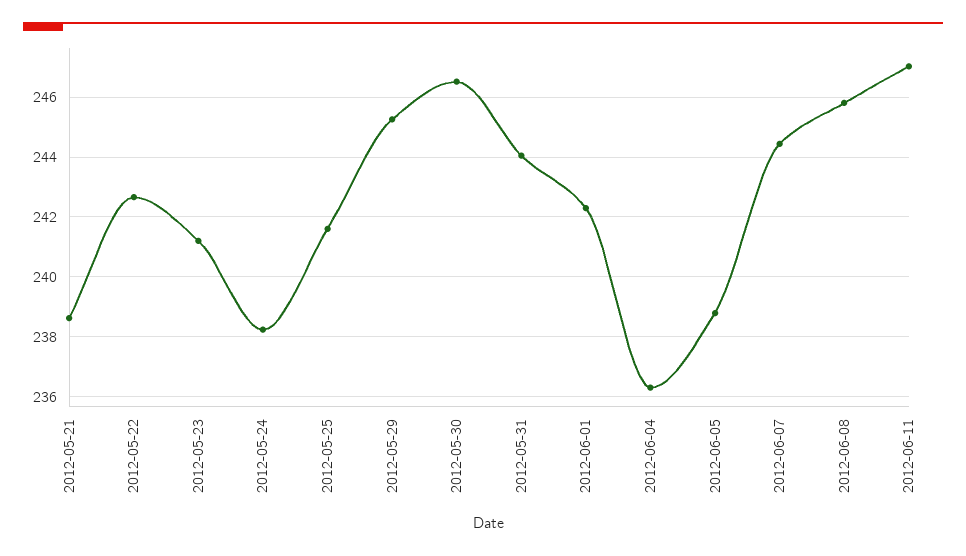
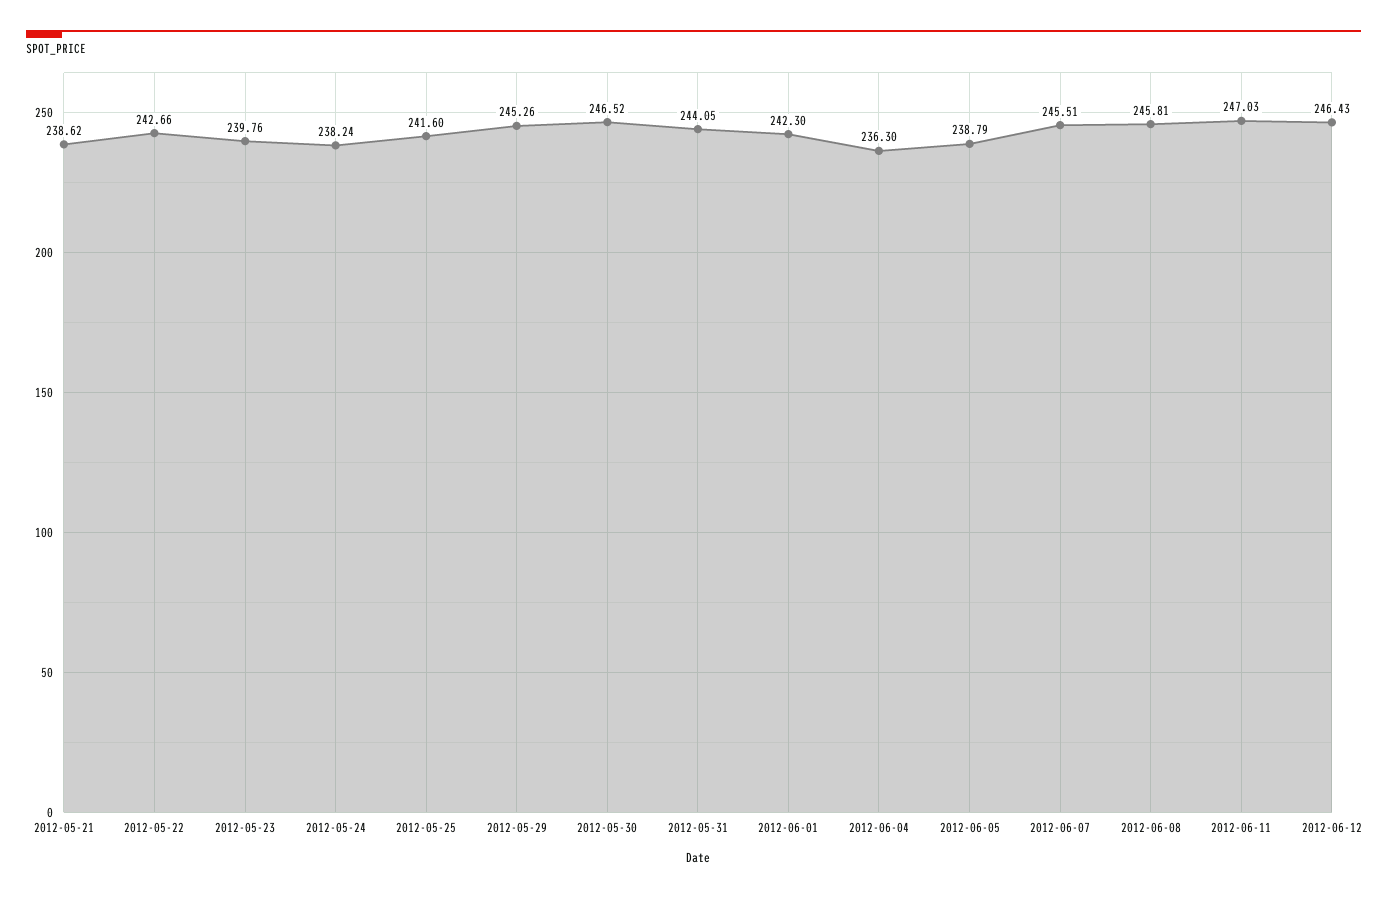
2012-05-23: 241.25 -> 239.76
2012-06-07: 244.5 -> 245.51
2012-06-12: none -> 246.43

